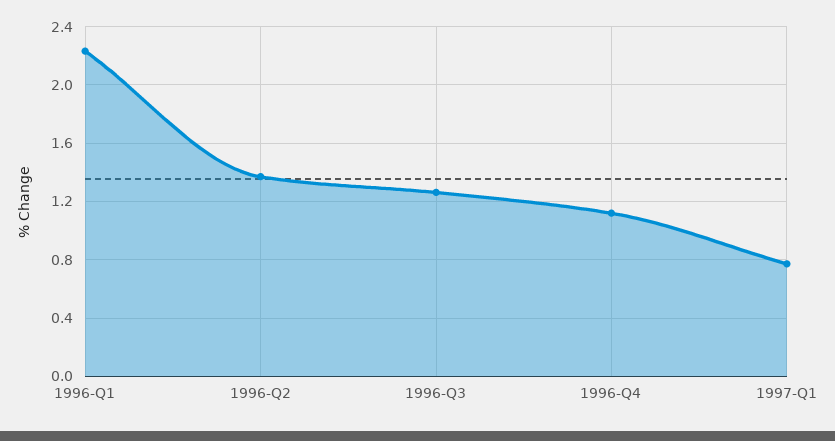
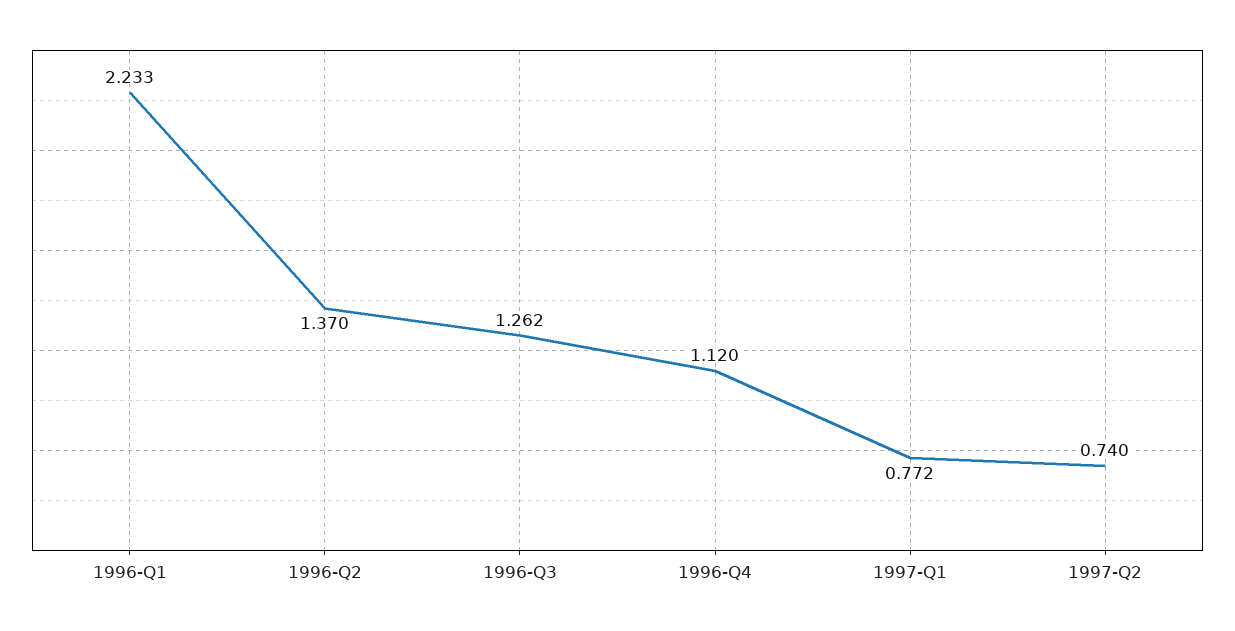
1997-Q2: none -> 0.74

